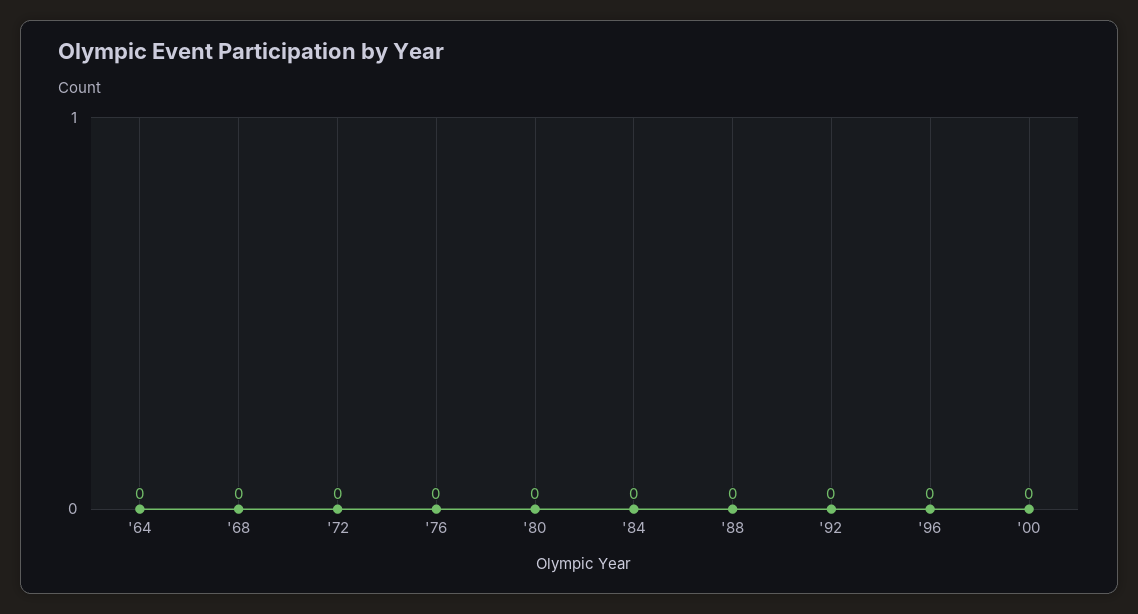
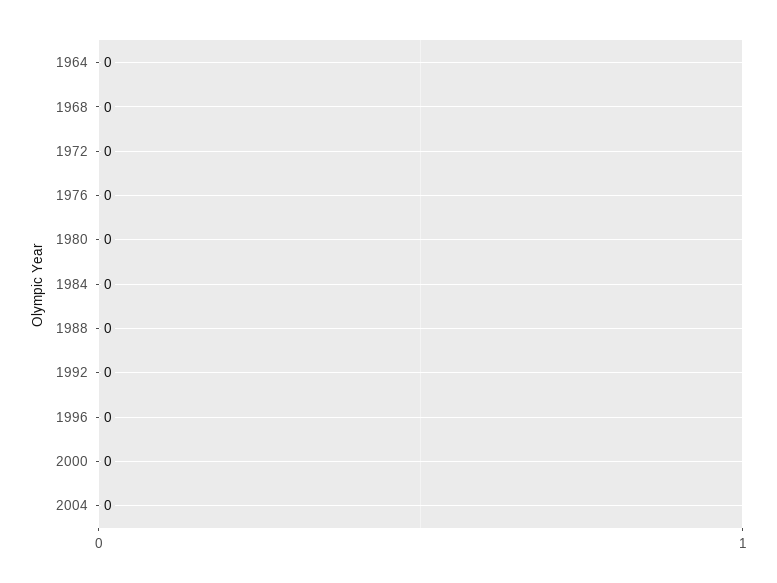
2004: none -> 0

